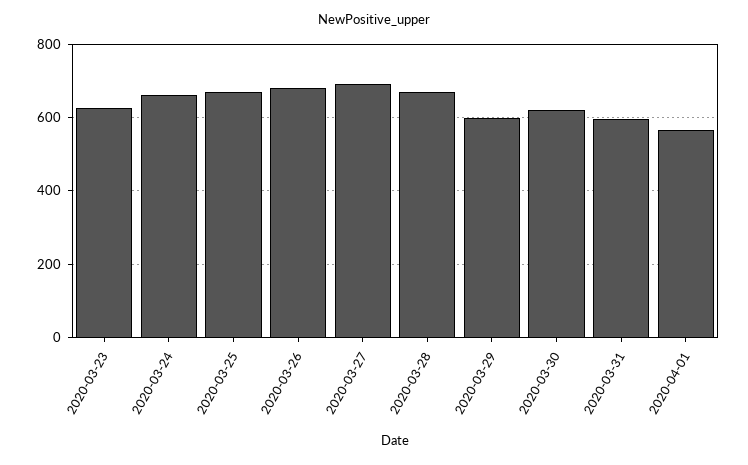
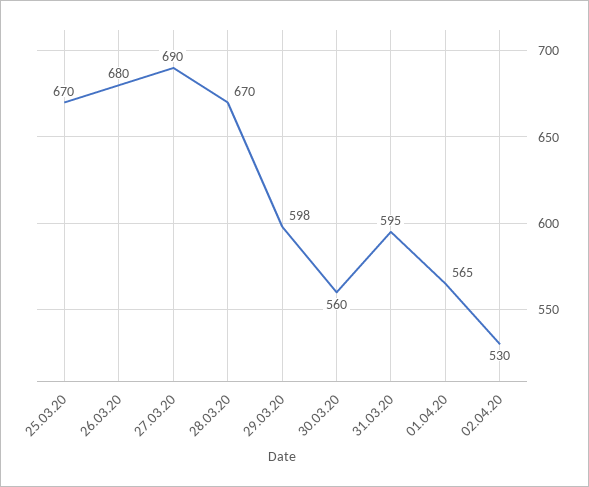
2020-03-23: 620 -> none
2020-03-24: 660 -> none
2020-03-30: 620 -> 560
02.04.20: none -> 530

